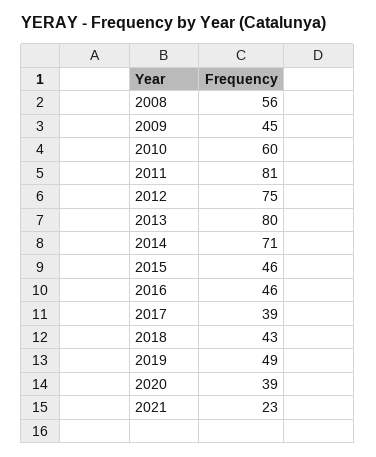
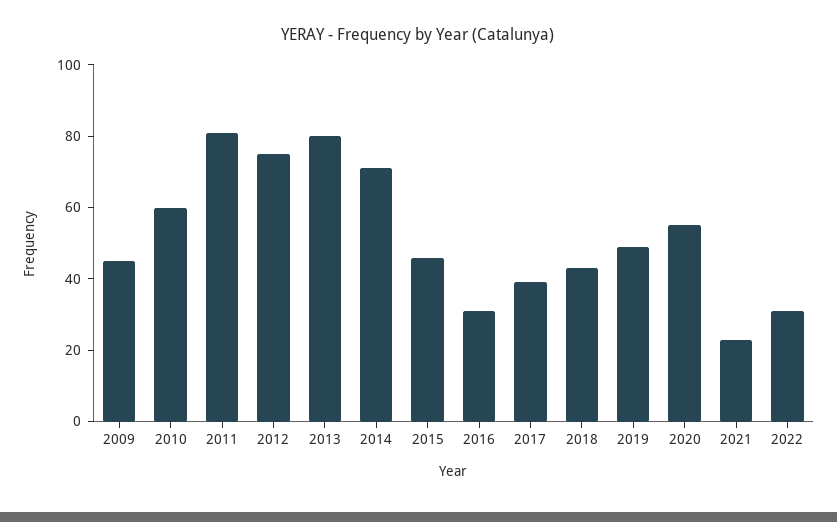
2008: 56 -> none
2016: 46 -> 30
2020: 39 -> 55
2022: none -> 30

